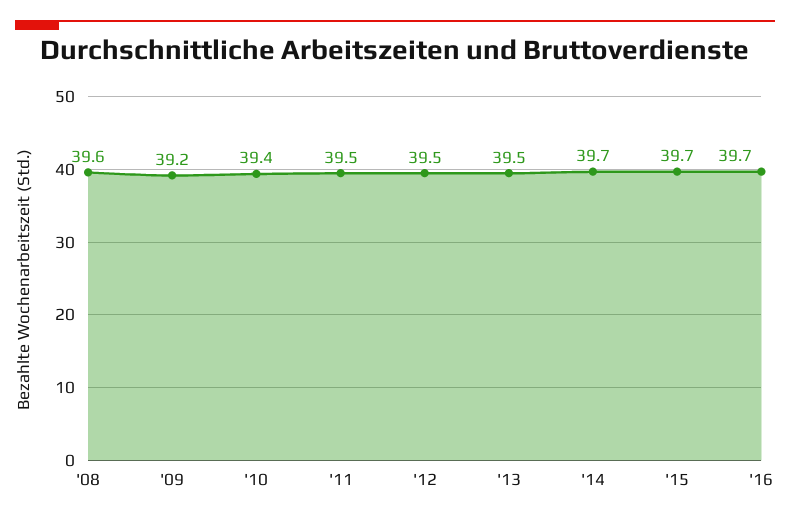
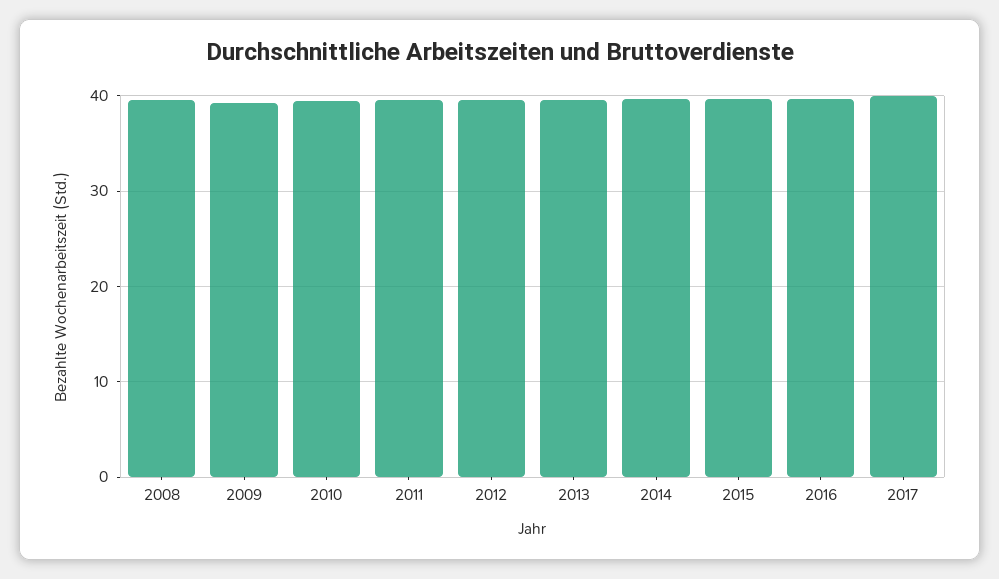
2017: none -> 40

